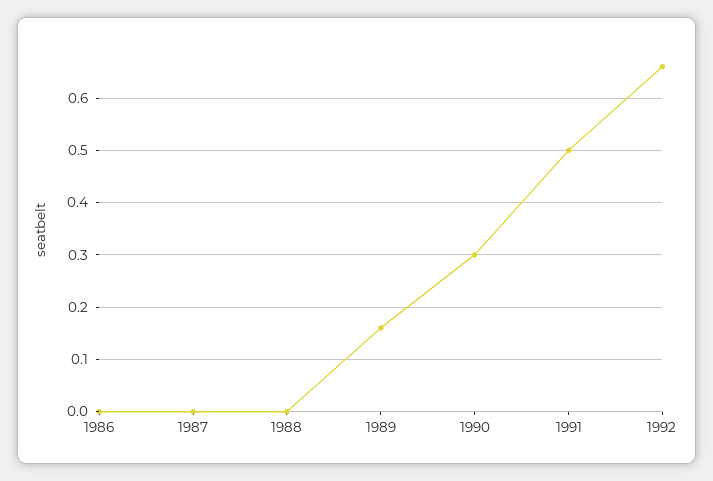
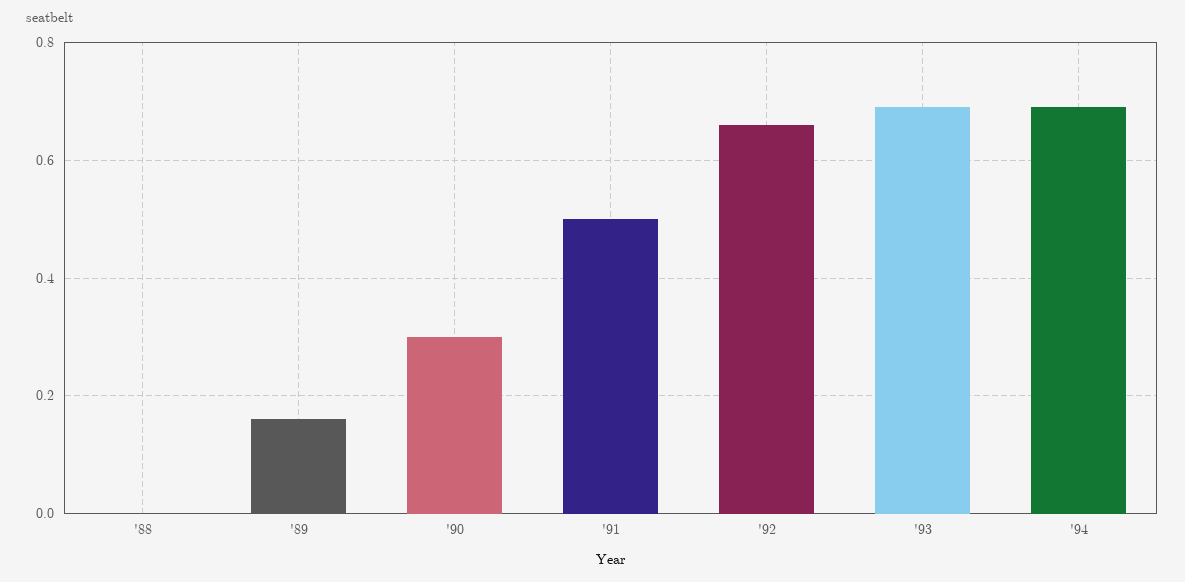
1986: 0 -> none
1987: 0 -> none
'93: none -> 0.7
'94: none -> 0.7

